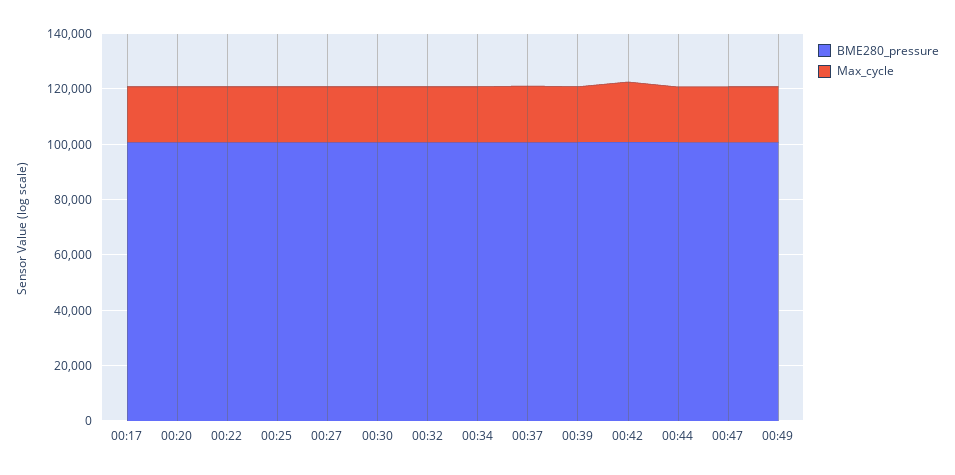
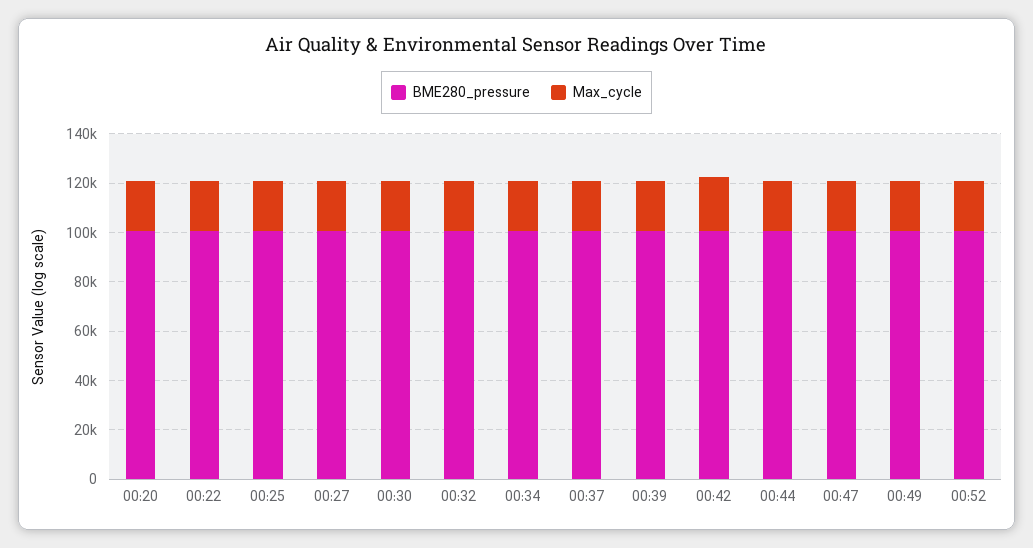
BME280_pressure, 00:17: 100000 -> none
Max_cycle, 00:17: 20000 -> none
BME280_pressure, 00:52: none -> 100000
Max_cycle, 00:52: none -> 20000

